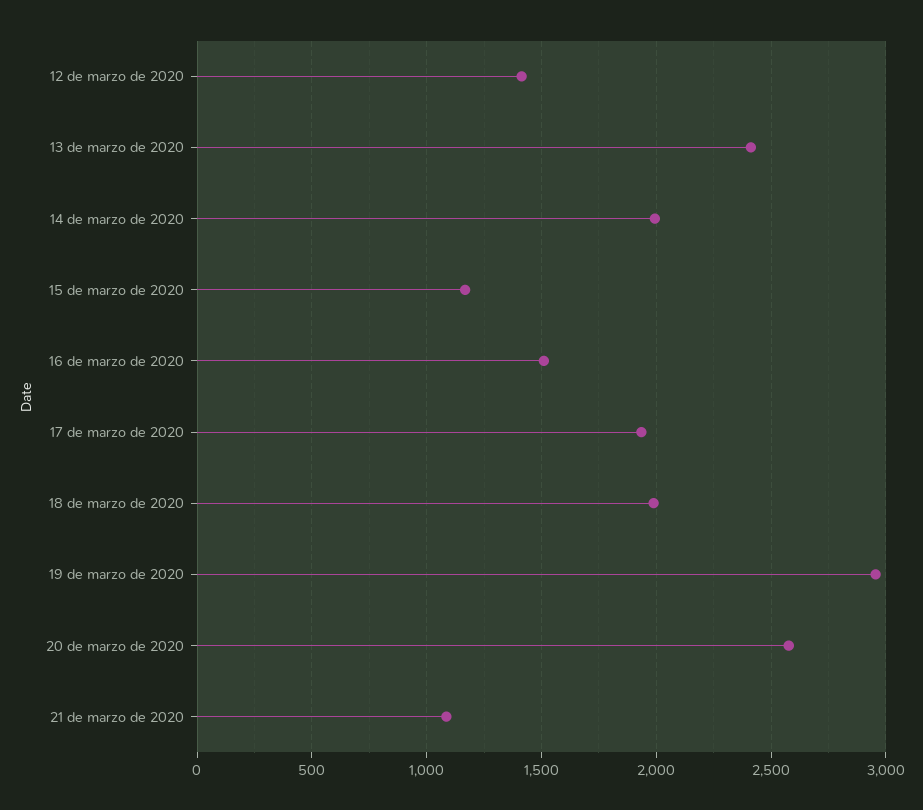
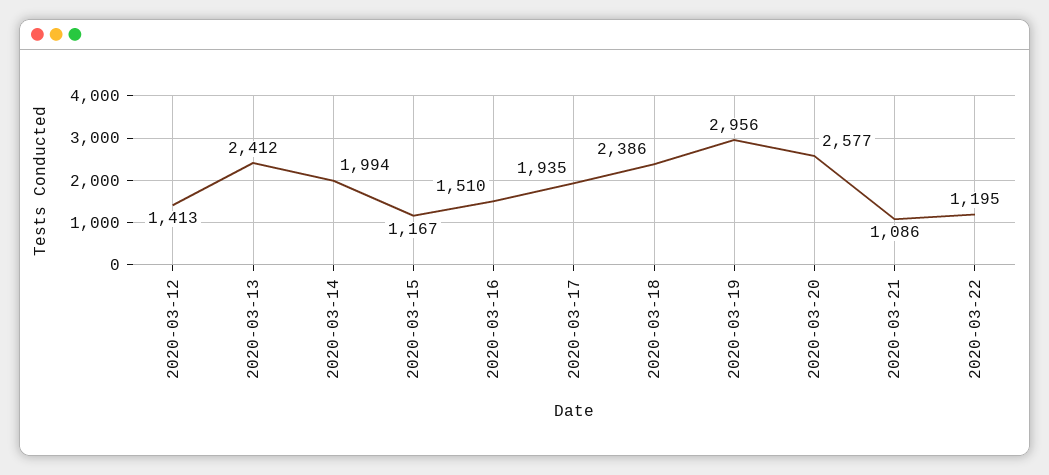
18 de marzo de 2020: 2000 -> 2386
2020-03-22: none -> 1195

